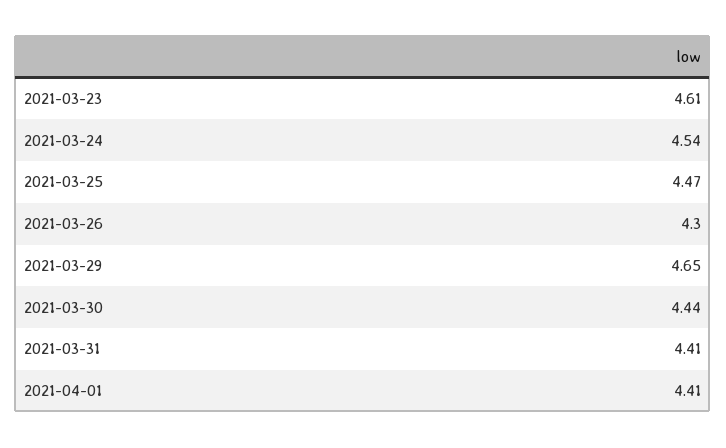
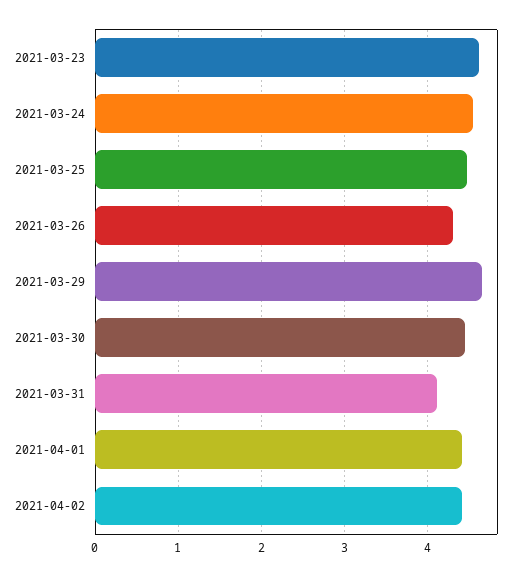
2021-03-31: 4.41 -> 4.1
2021-04-02: none -> 4.4

